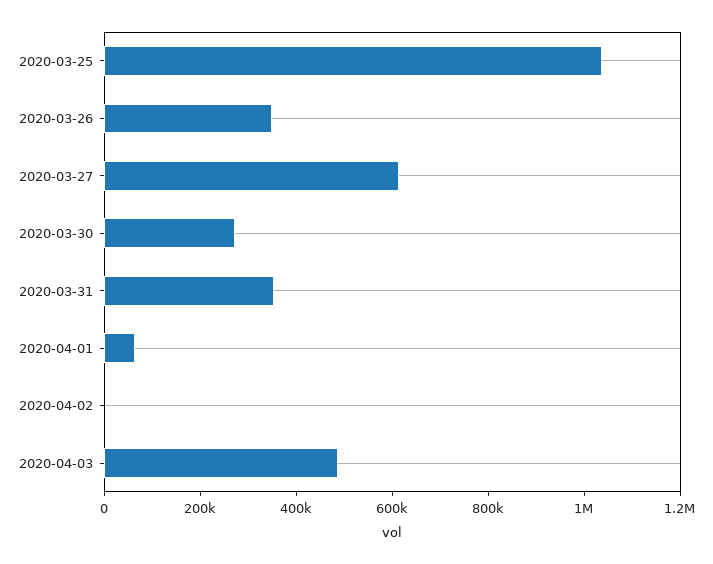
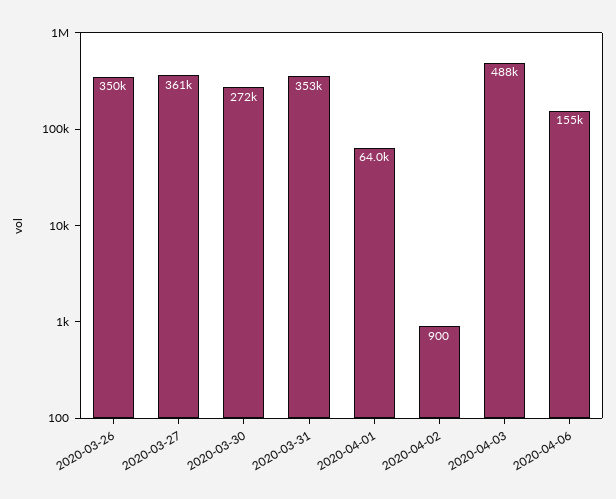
2020-03-25: 1050000 -> none
2020-03-27: 600000 -> 361000
2020-04-06: none -> 155000

